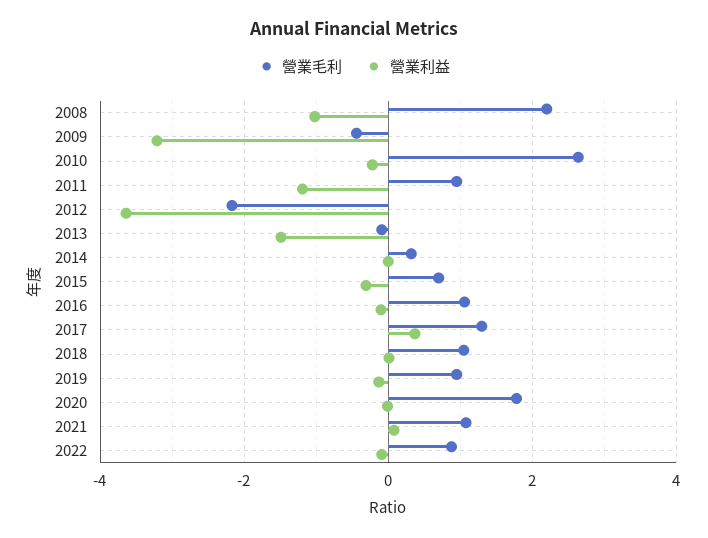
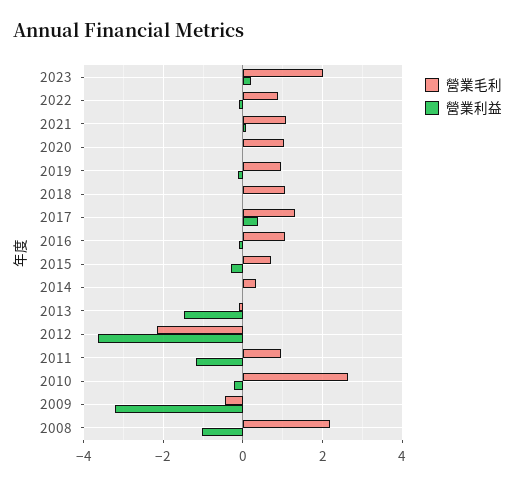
營業毛利, 2020: 1.8 -> 1
營業毛利, 2023: none -> 2
營業利益, 2023: none -> 0.2

